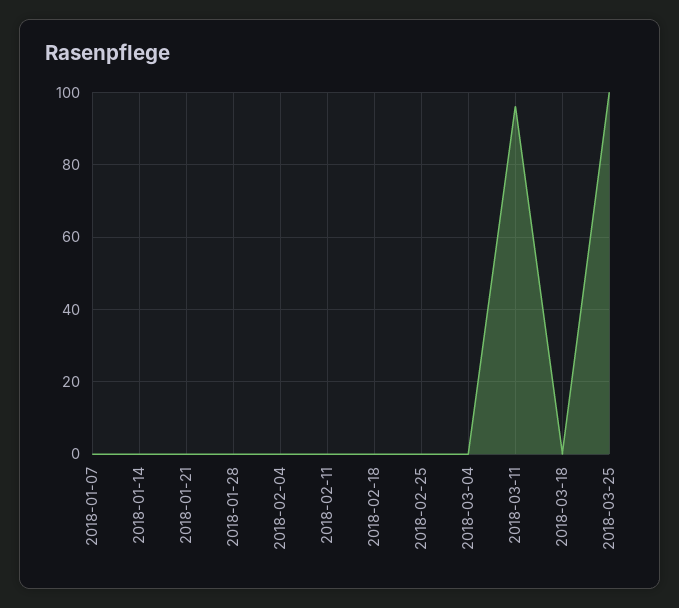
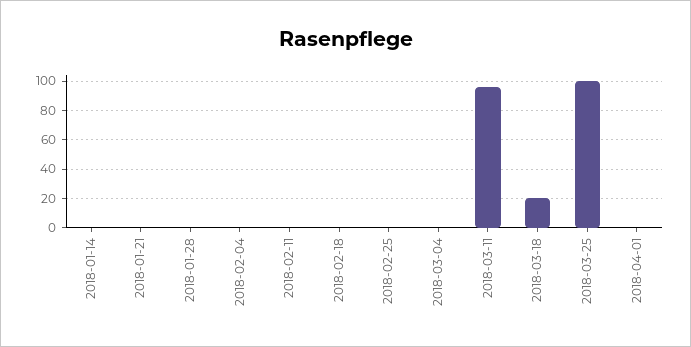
2018-01-07: 0 -> none
2018-03-18: 0 -> 20
2018-04-01: none -> 0

